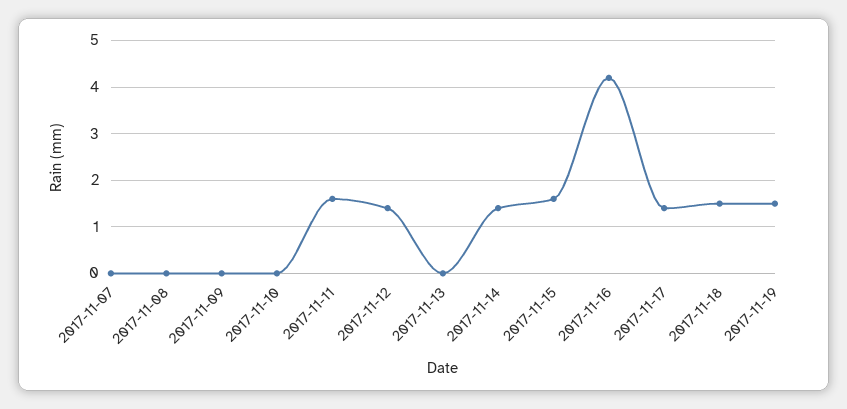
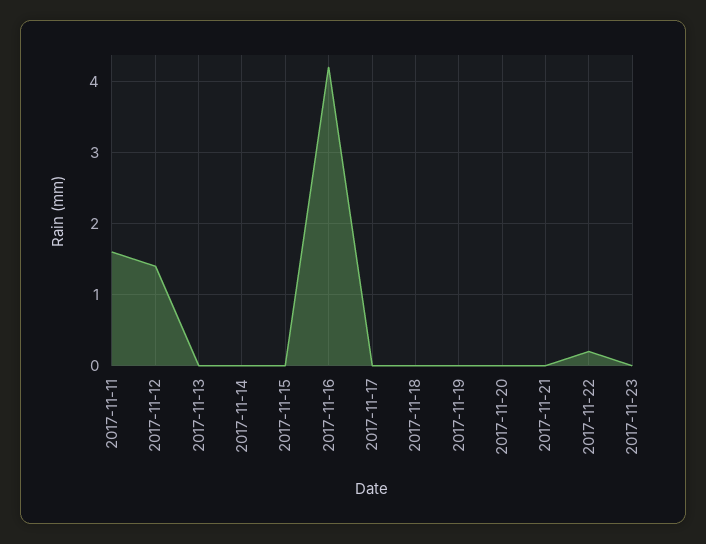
2017-11-07: 0 -> none
2017-11-08: 0 -> none
2017-11-09: 0 -> none
2017-11-10: 0 -> none
2017-11-14: 1.5 -> 0
2017-11-15: 1.5 -> 0
2017-11-17: 1.5 -> 0
2017-11-18: 1.5 -> 0
2017-11-19: 1.5 -> 0
2017-11-20: none -> 0
2017-11-21: none -> 0
2017-11-22: none -> 0.2
2017-11-23: none -> 0

